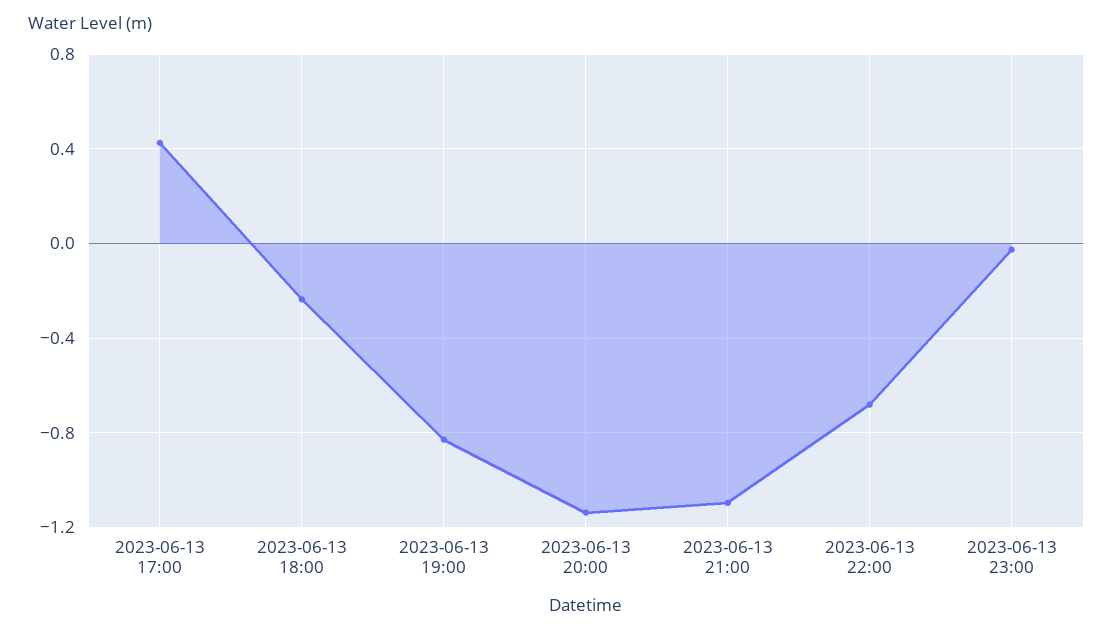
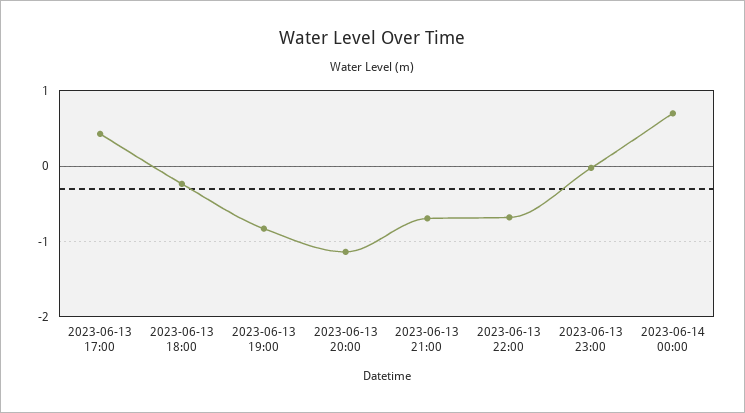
2023-06-13 21:00: -1.1 -> -0.7
2023-06-14 00:00: none -> 0.7

